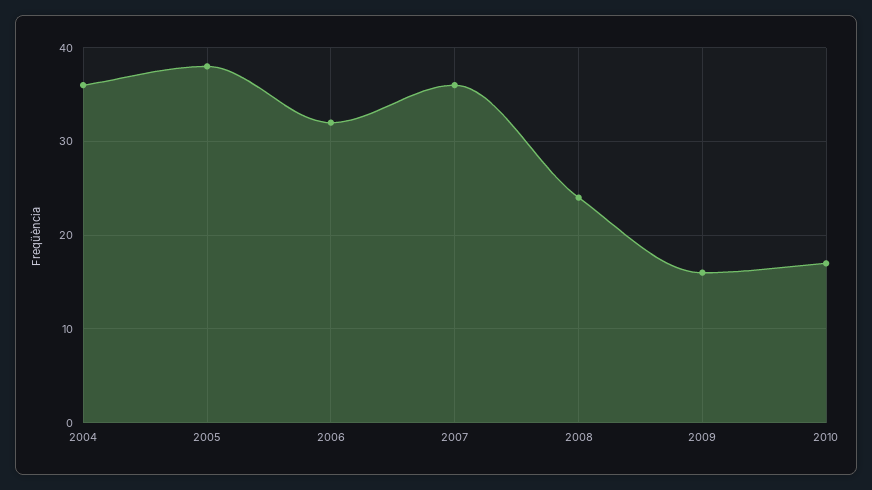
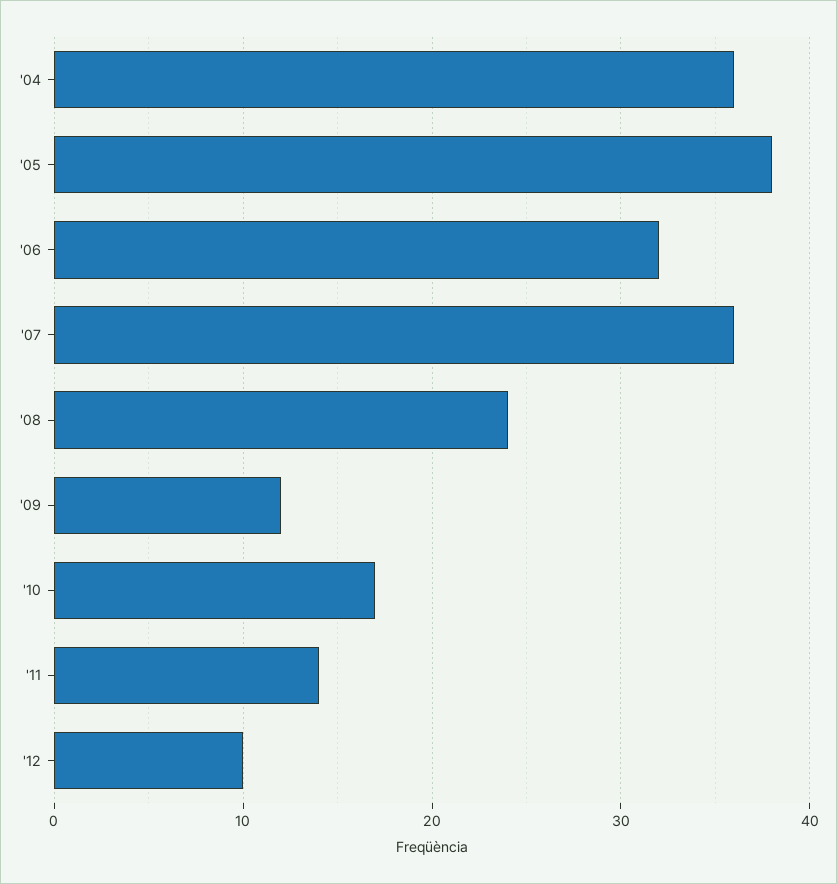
2009: 16 -> 12
'11: none -> 14
'12: none -> 10

